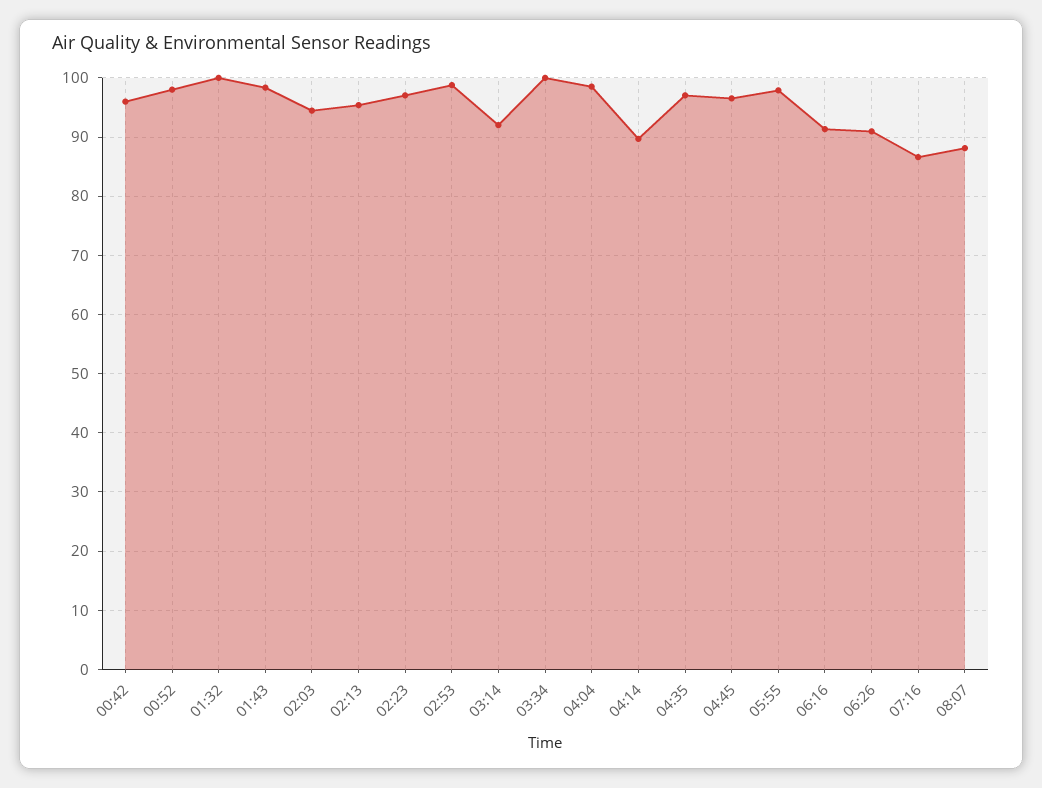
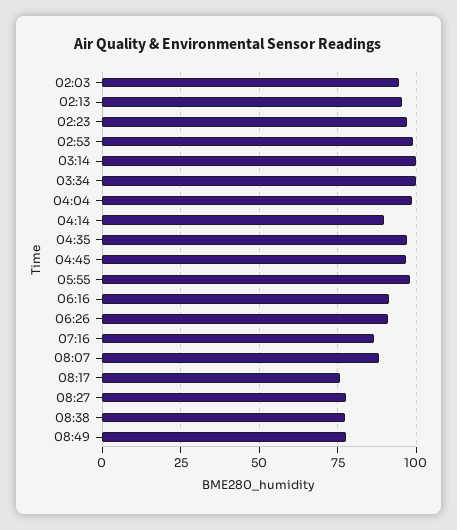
00:42: 96 -> none
00:52: 98 -> none
01:32: 100 -> none
01:43: 98 -> none
03:14: 92 -> 100
08:17: none -> 75
08:27: none -> 77.5
08:38: none -> 77.5
08:49: none -> 77.5

